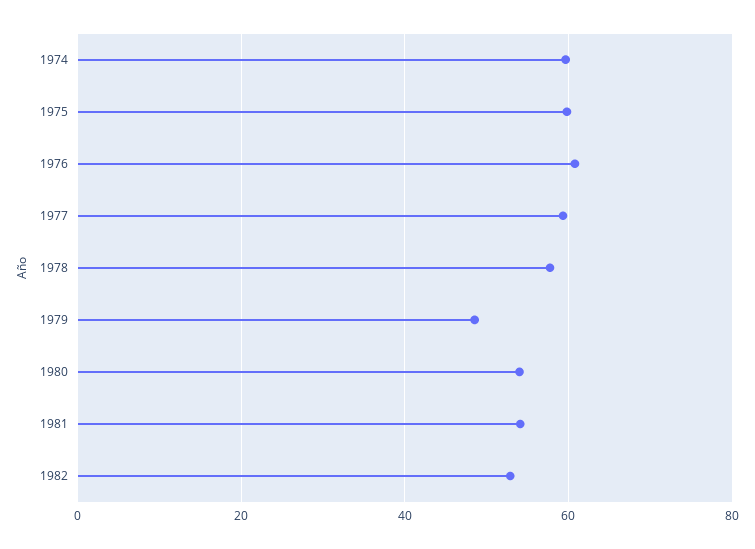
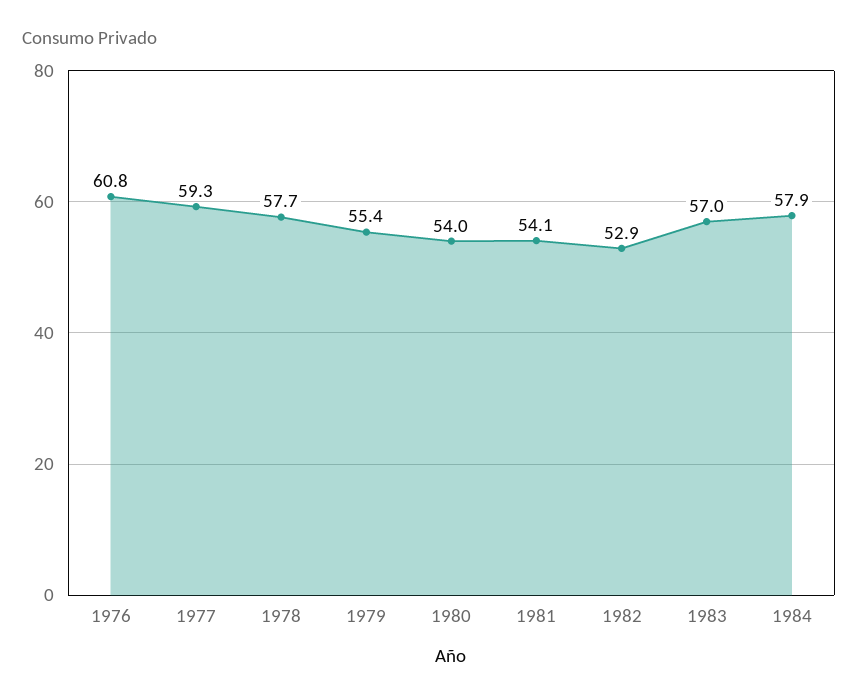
1974: 60 -> none
1975: 60 -> none
1979: 48 -> 55.4
1983: none -> 57
1984: none -> 57.9

